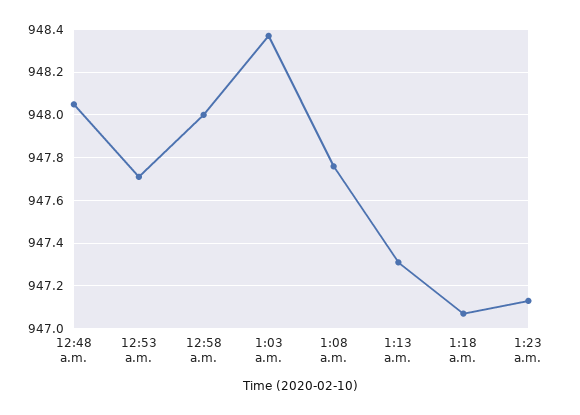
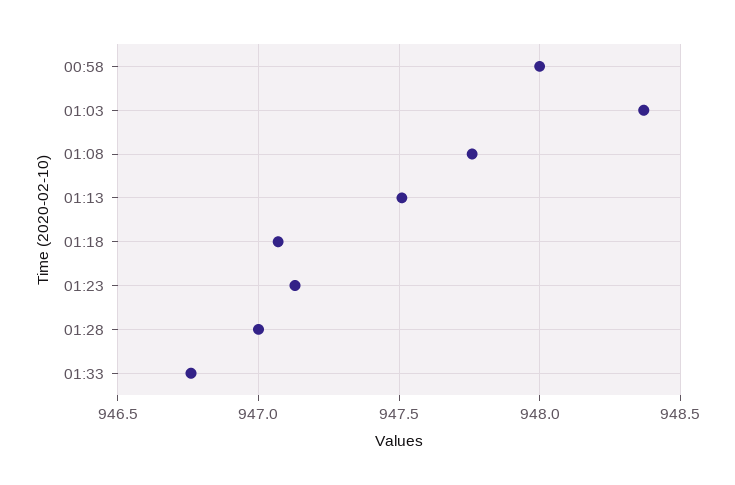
12:48 a.m.: 948.05 -> none
12:53 a.m.: 947.7 -> none
1:13 a.m.: 947.3 -> 947.5
01:28: none -> 947
01:33: none -> 946.75

